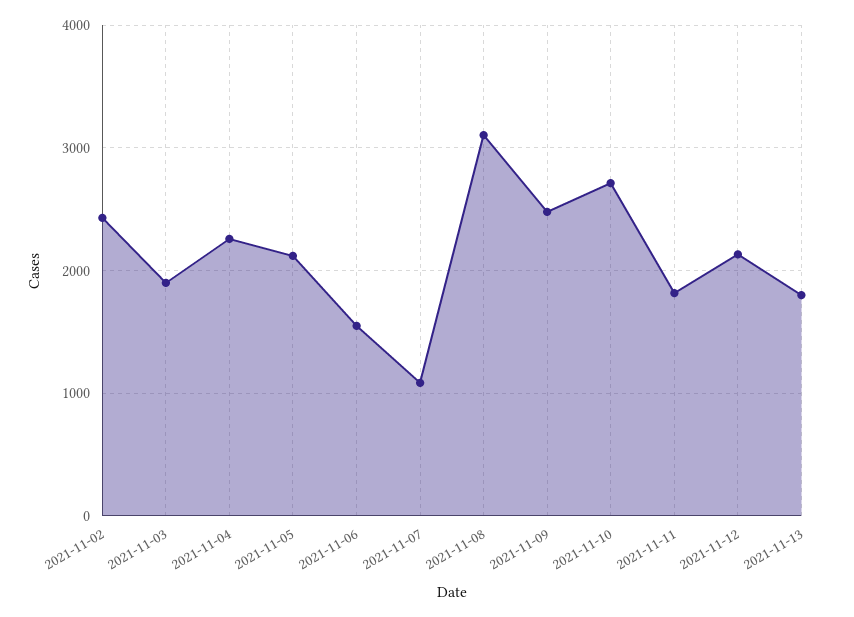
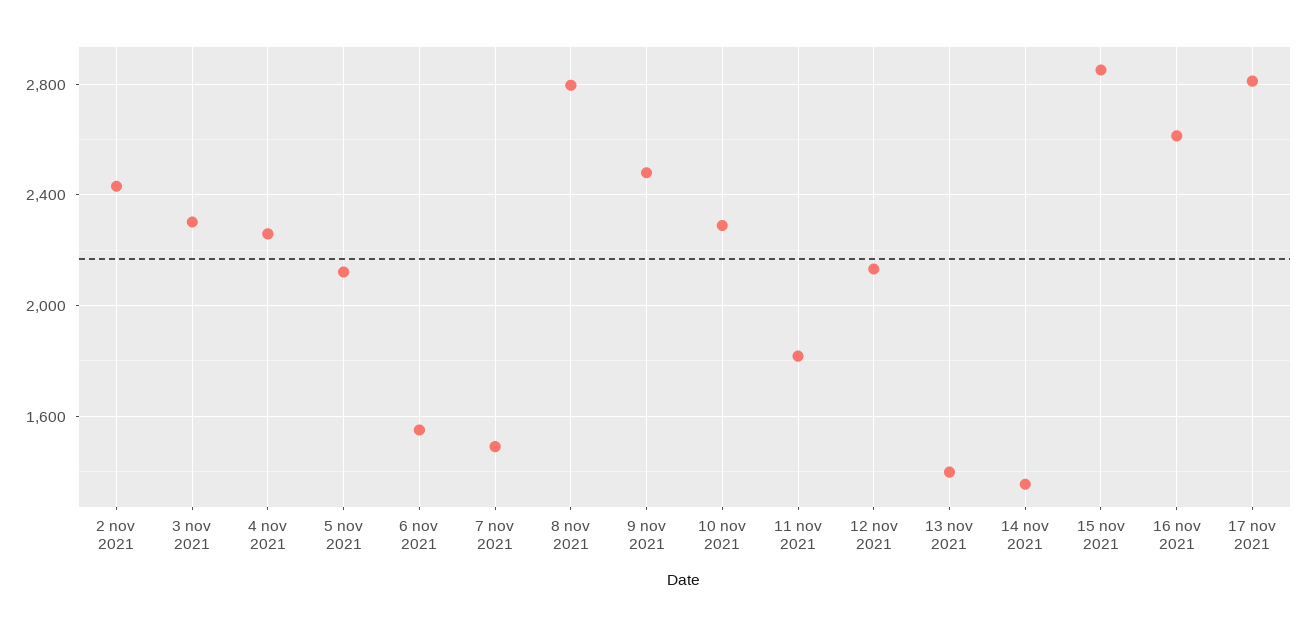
2021-11-03: 1900 -> 2300
2021-11-07: 1100 -> 1500
2021-11-08: 3100 -> 2800
2021-11-10: 2700 -> 2300
2021-11-13: 1800 -> 1400
14 nov 2021: none -> 1350
15 nov 2021: none -> 2850
16 nov 2021: none -> 2600
17 nov 2021: none -> 2800

